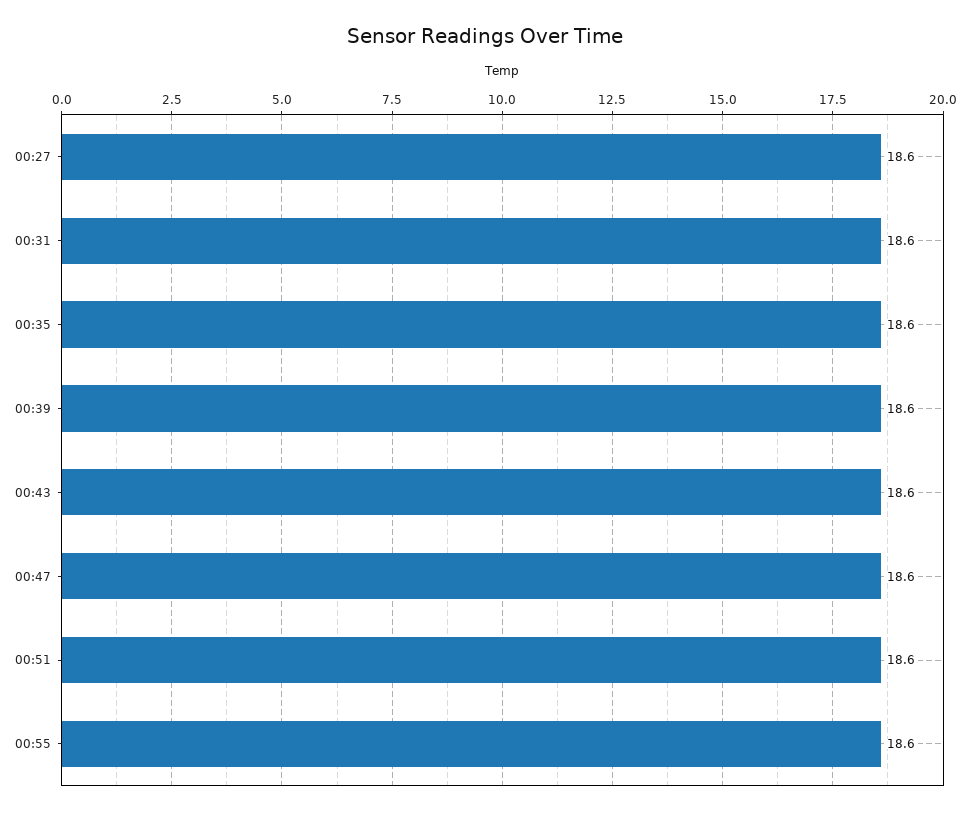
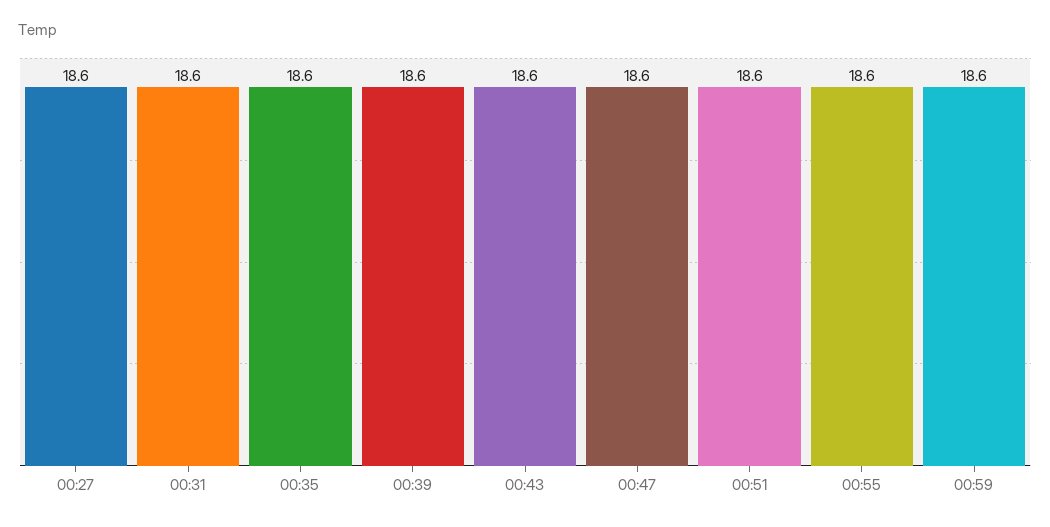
00:59: none -> 18.6

